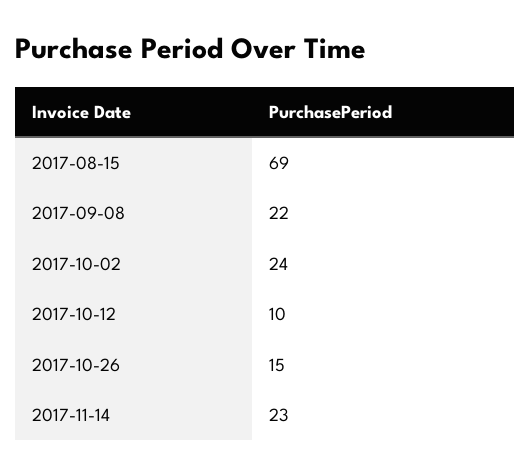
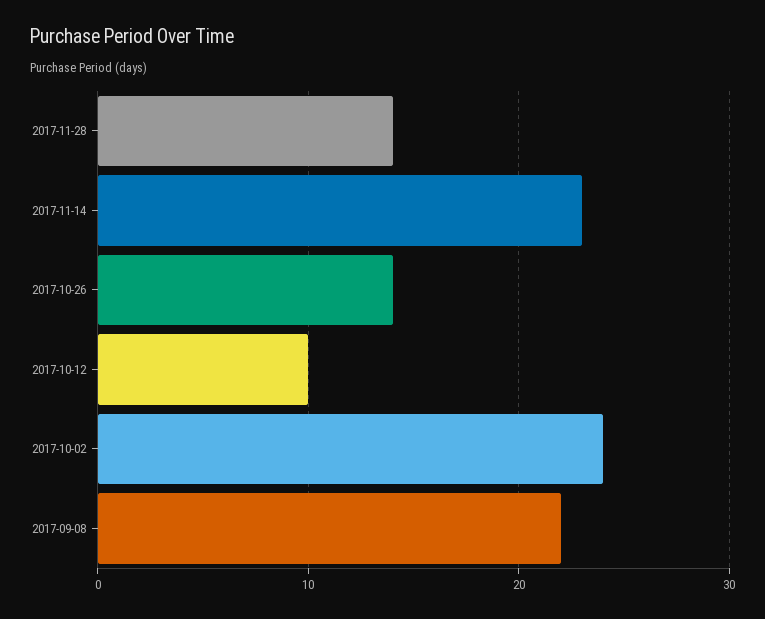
2017-08-15: 69 -> none
2017-10-26: 15 -> 14
2017-11-28: none -> 14

